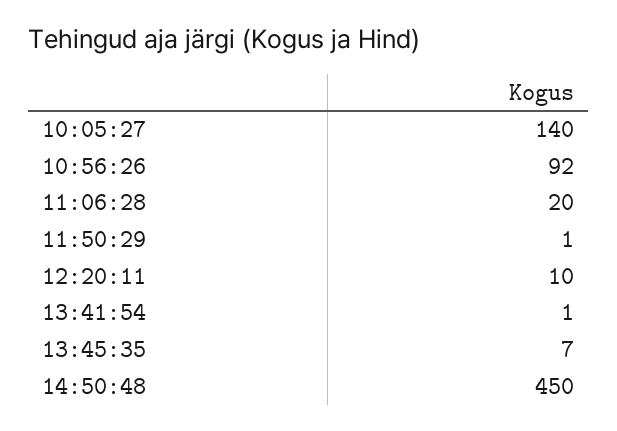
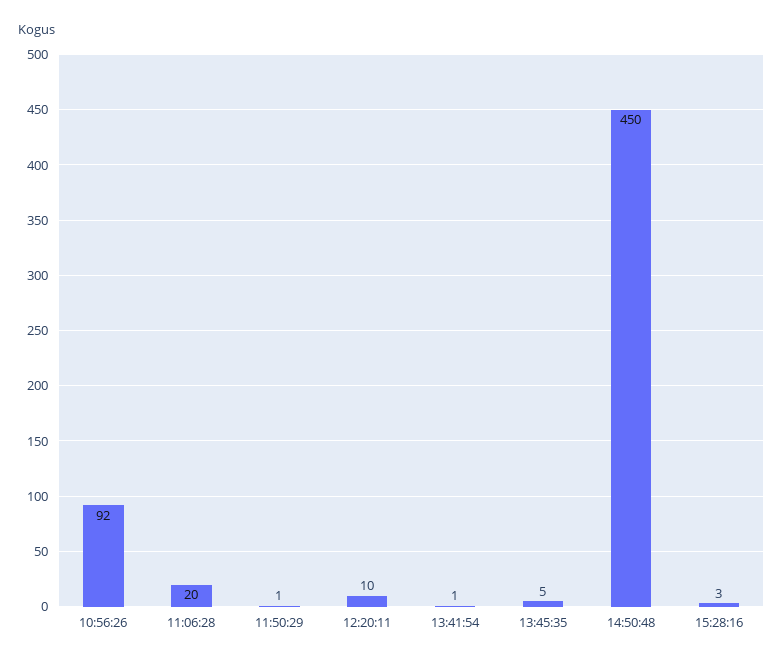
10:05:27: 140 -> none
13:45:35: 7 -> 5
15:28:16: none -> 3

